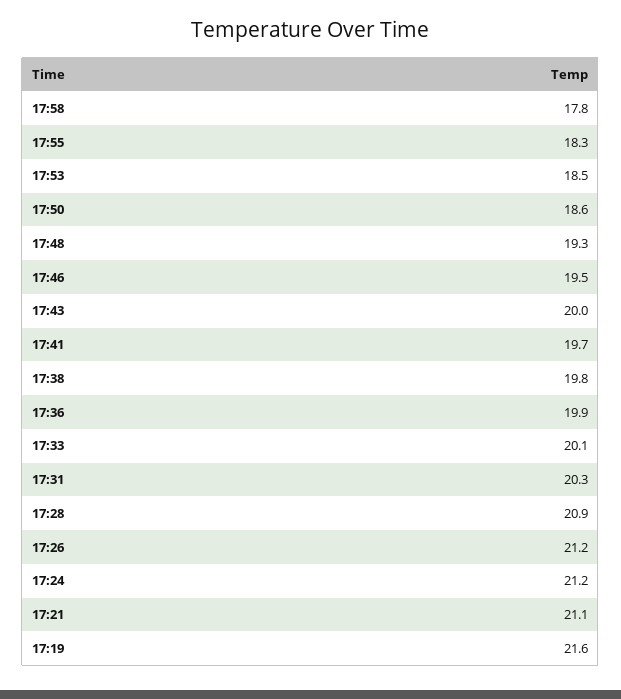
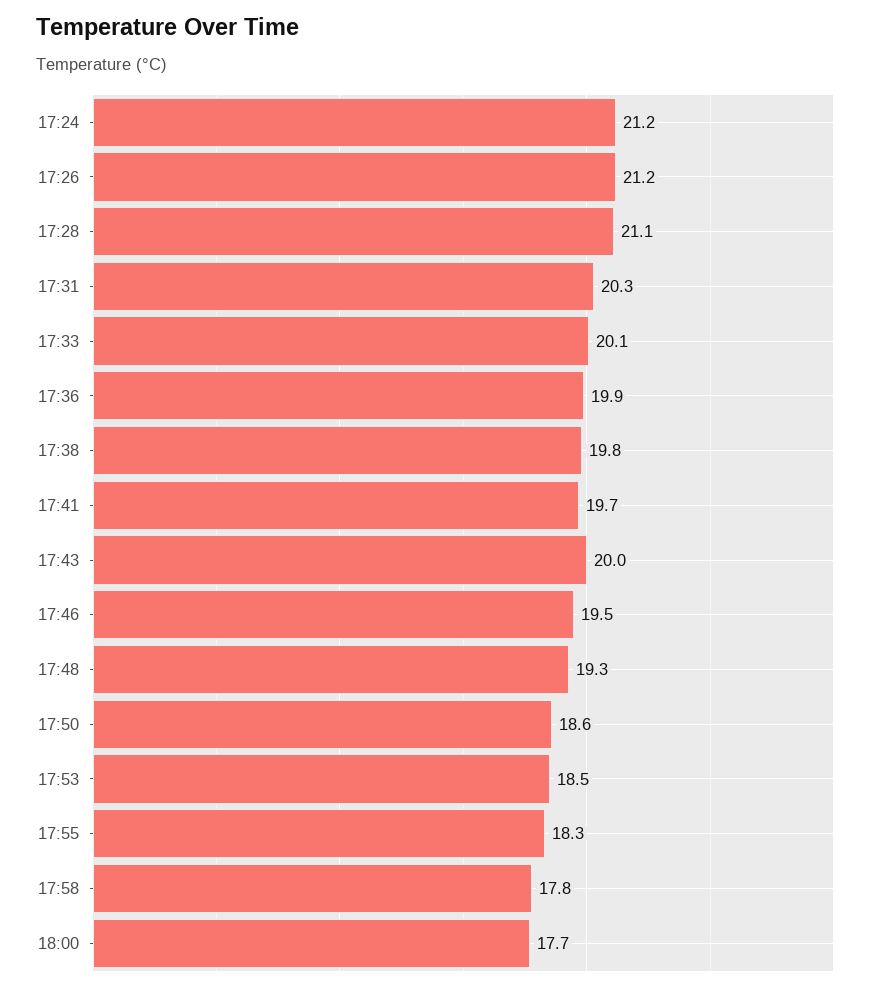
17:28: 20.9 -> 21.1
17:21: 21.1 -> none
17:19: 21.6 -> none
18:00: none -> 17.7

